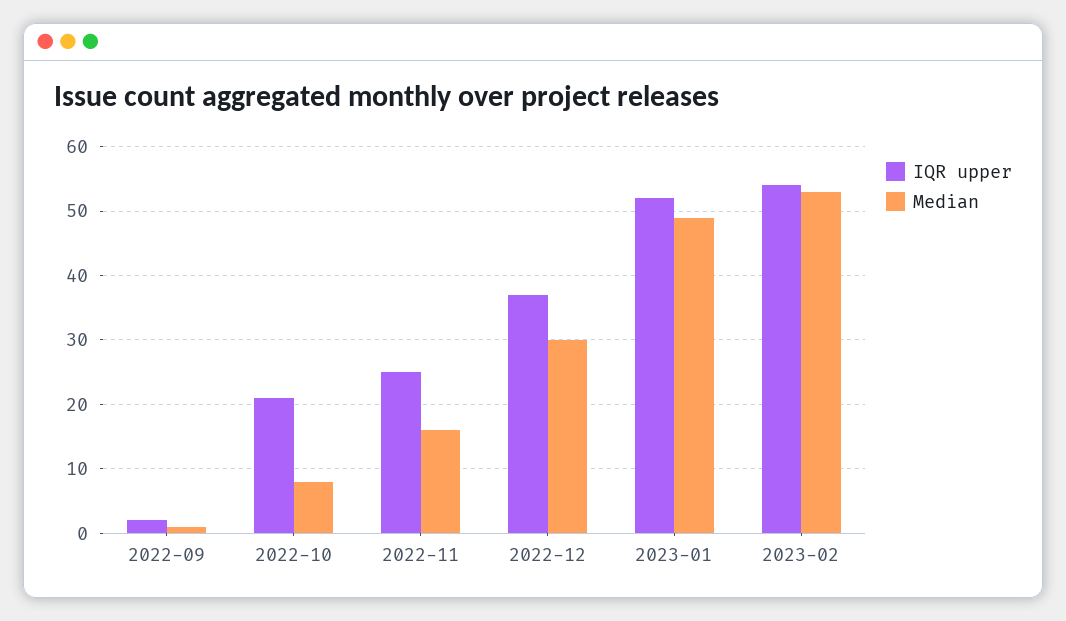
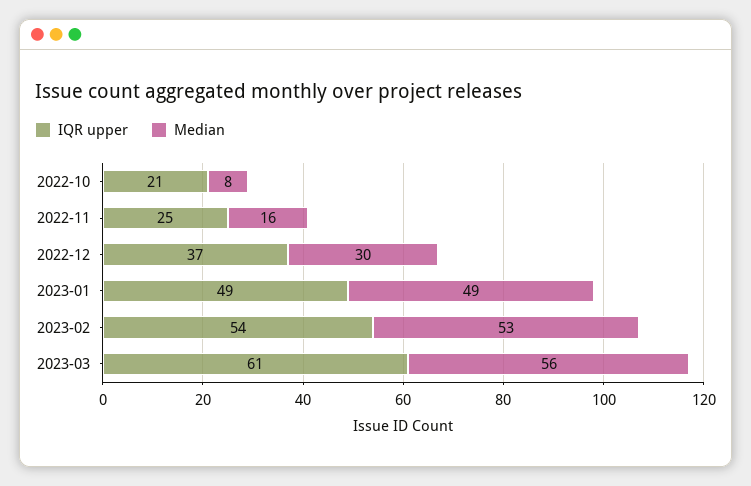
IQR upper, 2022-09: 2 -> none
Median, 2022-09: 1 -> none
IQR upper, 2023-01: 52 -> 49
IQR upper, 2023-03: none -> 61
Median, 2023-03: none -> 56

